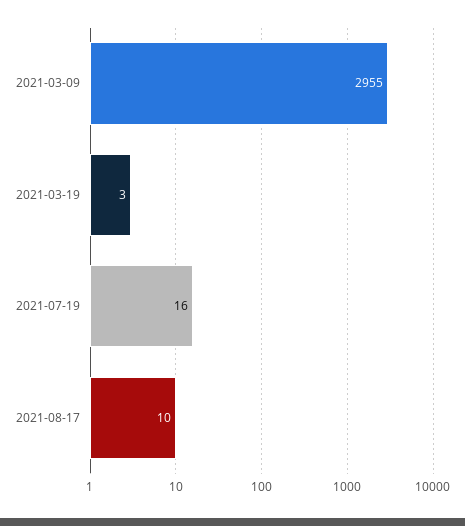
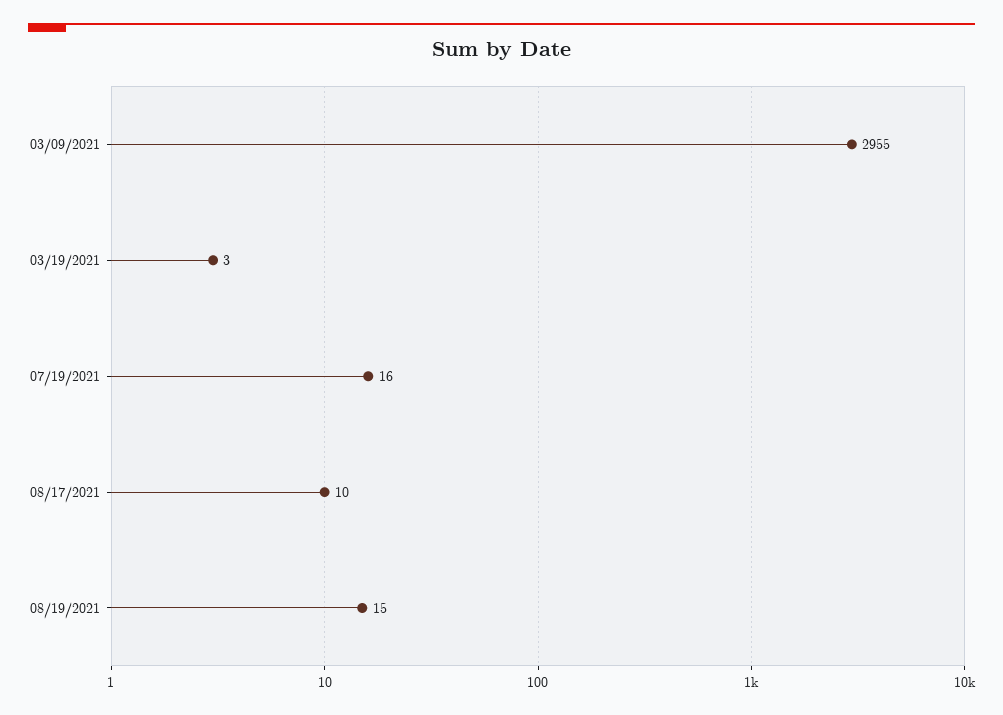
08/19/2021: none -> 15

